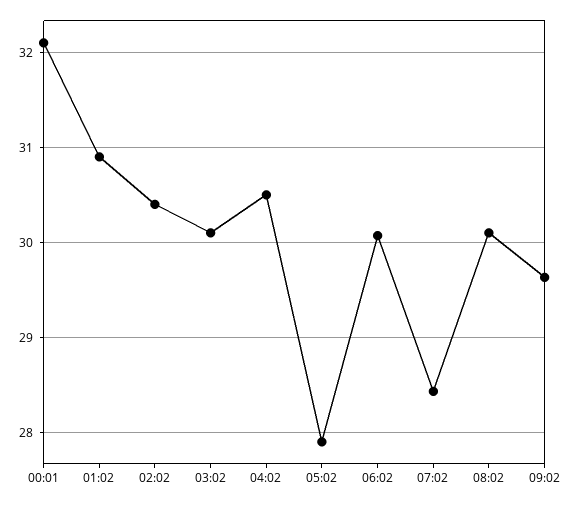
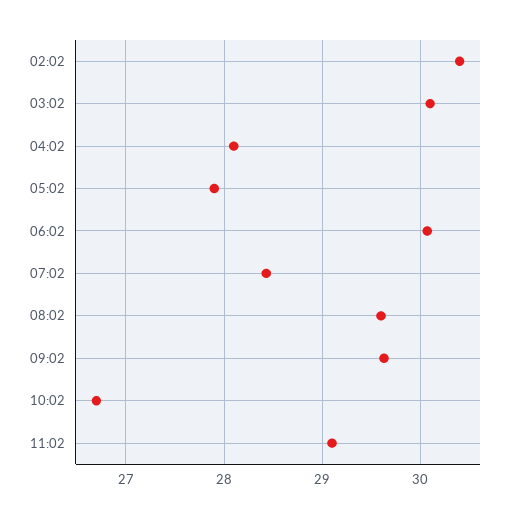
00:01: 32.1 -> none
01:02: 30.9 -> none
04:02: 30.5 -> 28.1
08:02: 30.1 -> 29.6
10:02: none -> 26.7
11:02: none -> 29.1

